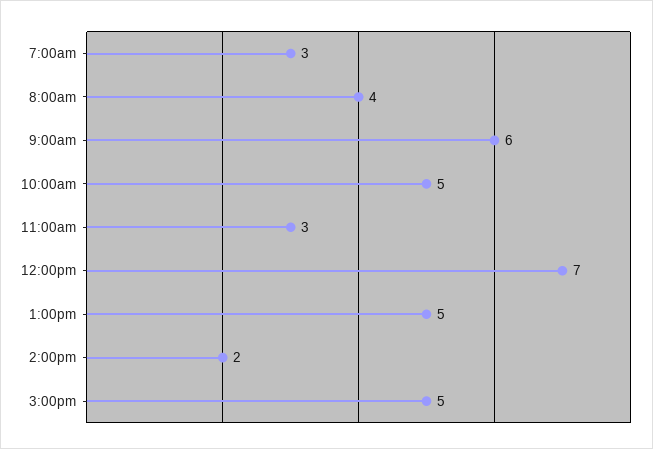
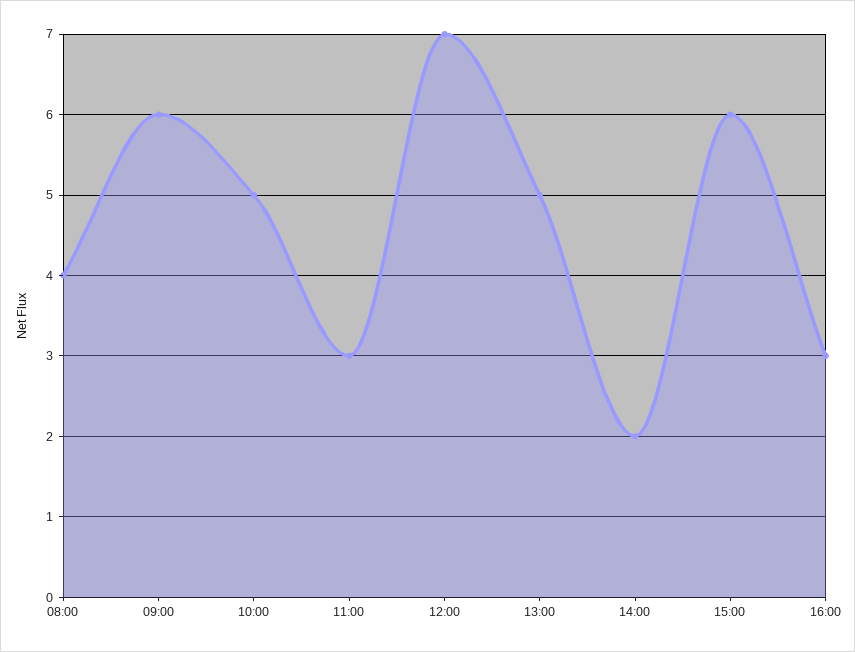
7:00am: 3 -> none
3:00pm: 5 -> 6
16:00: none -> 3

